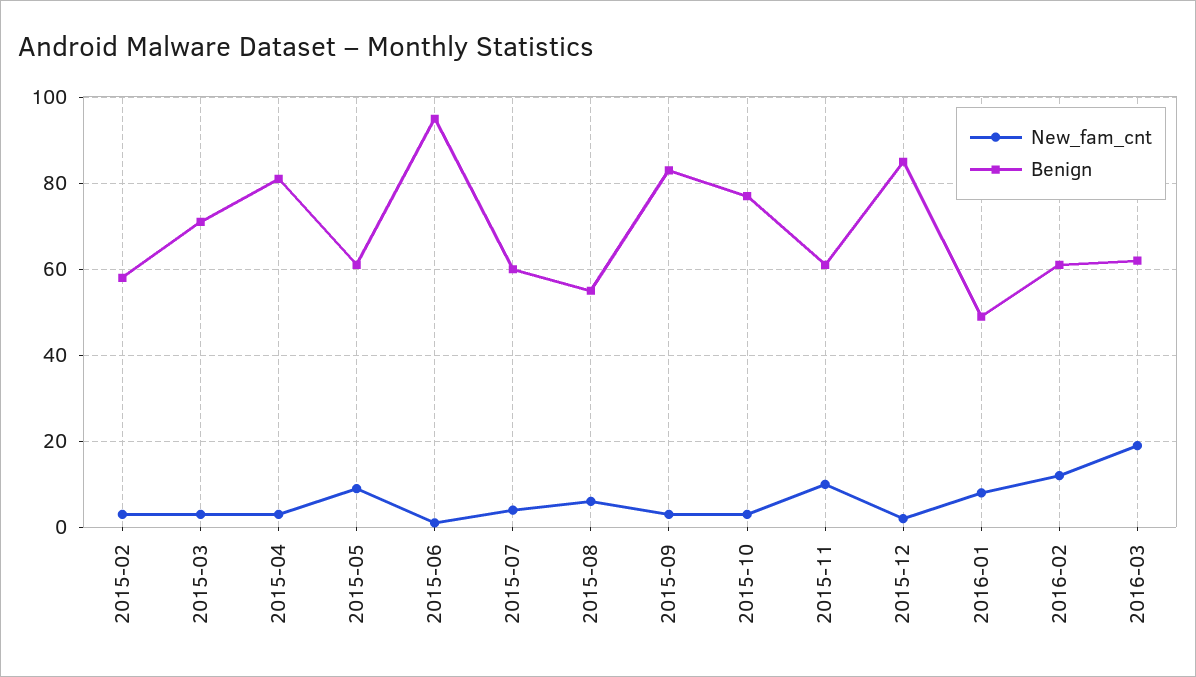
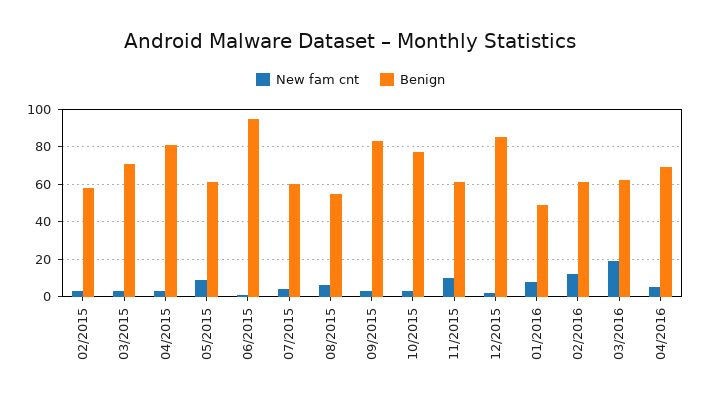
New_fam_cnt, 04/2016: none -> 5
Benign, 04/2016: none -> 70

